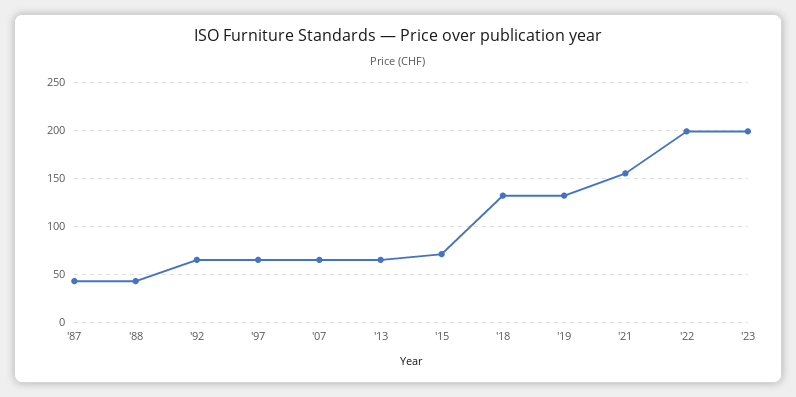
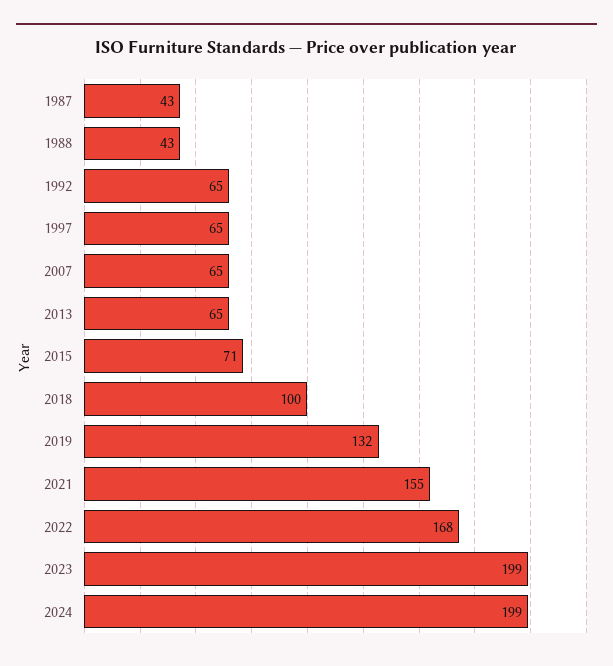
'18: 130 -> 100
'22: 200 -> 168
2024: none -> 199

